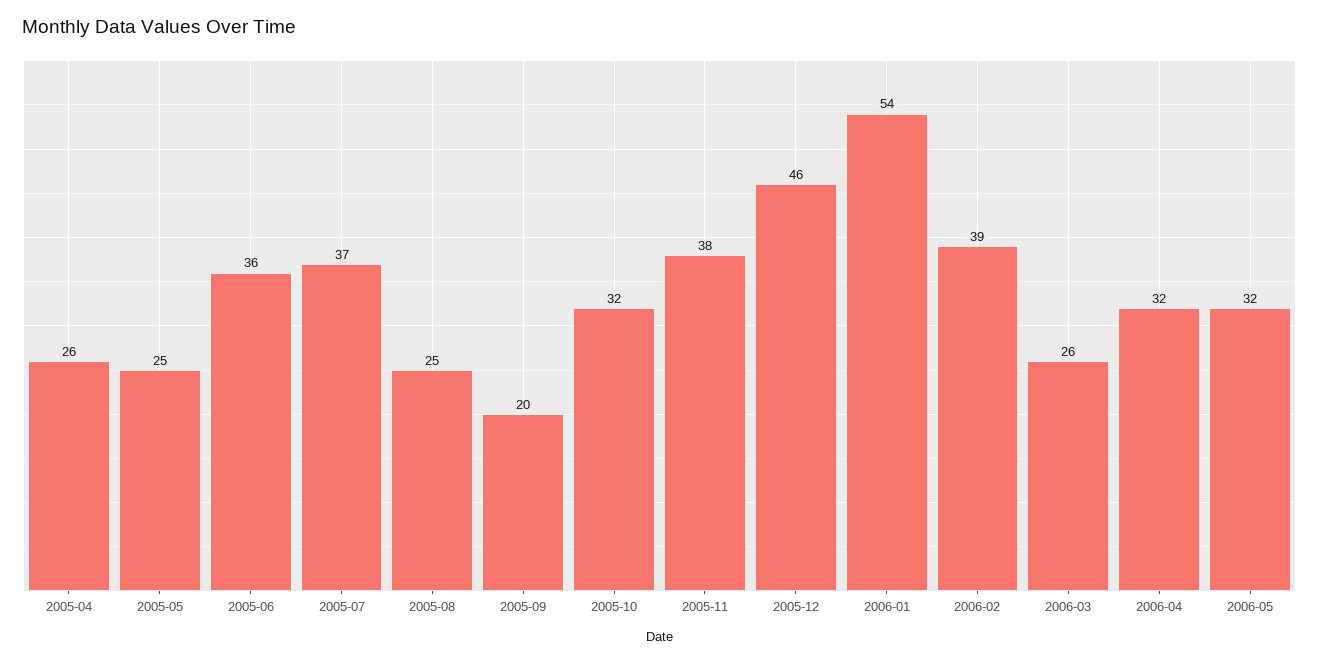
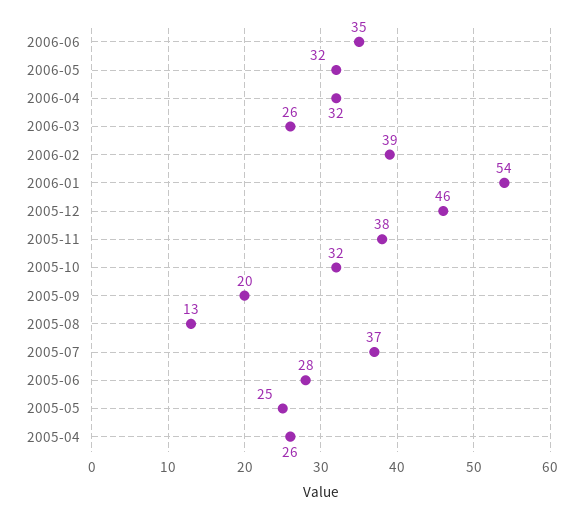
2005-06: 36 -> 28
2005-08: 25 -> 13
2006-06: none -> 35

